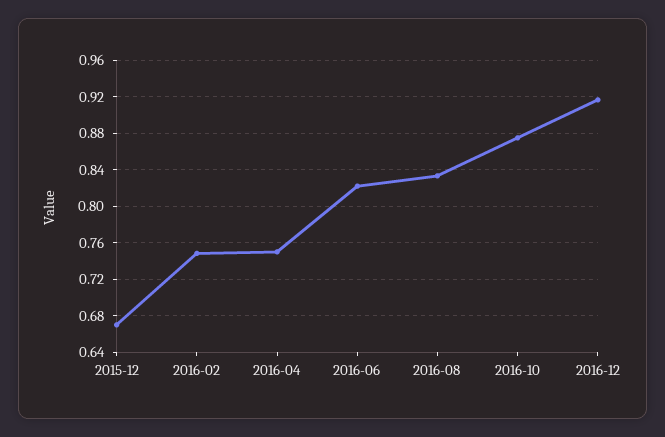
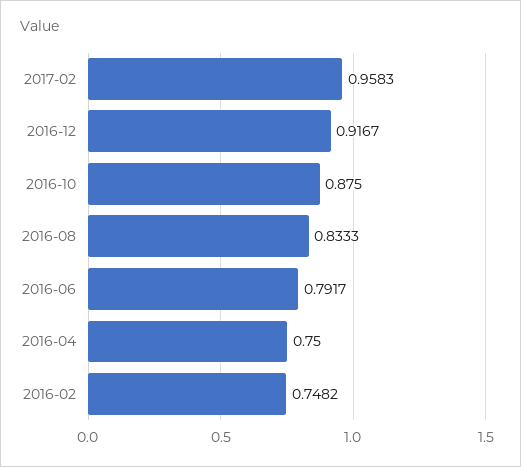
2015-12: 0.67 -> none
2016-06: 0.82 -> 0.7917
2017-02: none -> 0.9583

